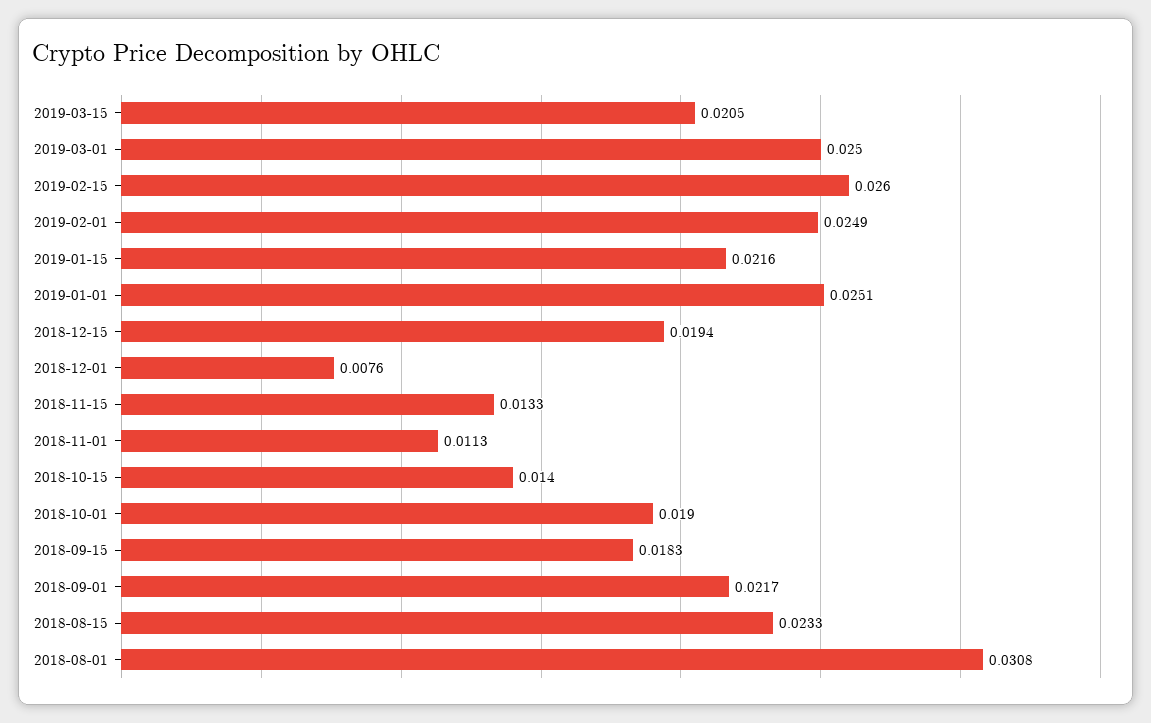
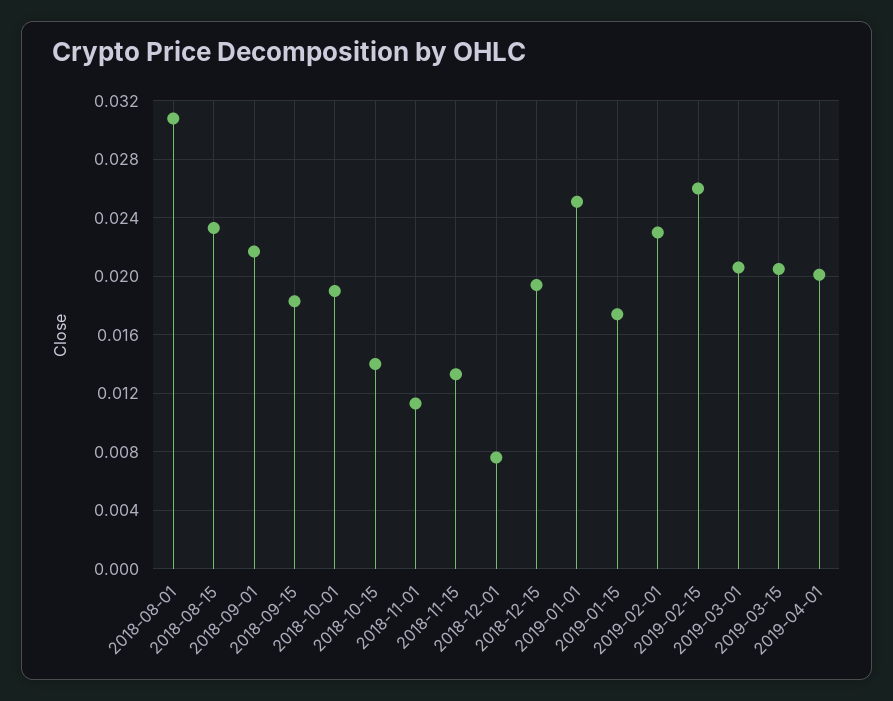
2019-03-01: 0.025 -> 0.0205
2019-02-01: 0.0249 -> 0.023
2019-01-15: 0.0216 -> 0.0175
2019-04-01: none -> 0.02

